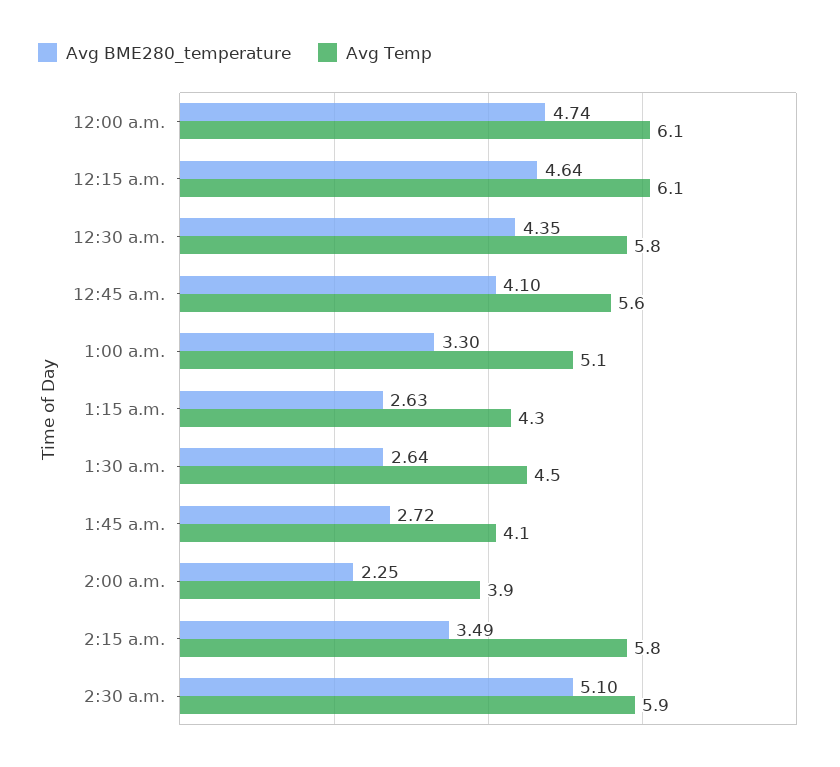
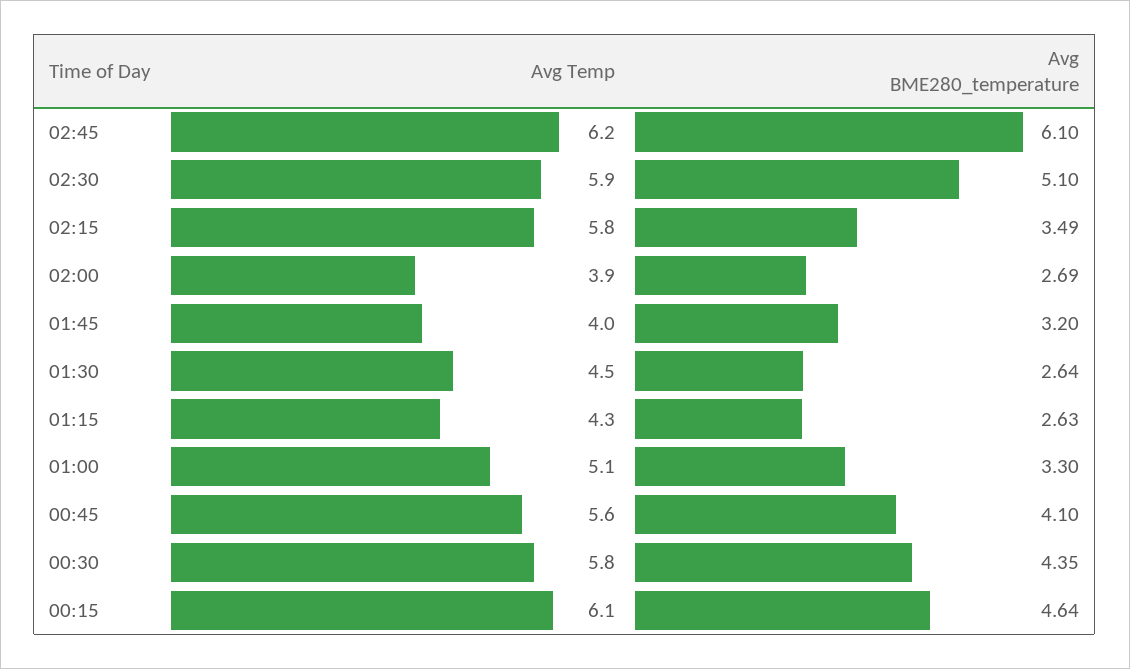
Avg BME280_temperature, 12:00 a.m.: 4.74 -> none
Avg Temp, 12:00 a.m.: 6.1 -> none
Avg BME280_temperature, 1:45 a.m.: 2.72 -> 3.2
Avg Temp, 1:45 a.m.: 4.1 -> 4
Avg BME280_temperature, 2:00 a.m.: 2.25 -> 2.69
Avg Temp, 02:45: none -> 6.2
Avg BME280_temperature, 02:45: none -> 6.1

